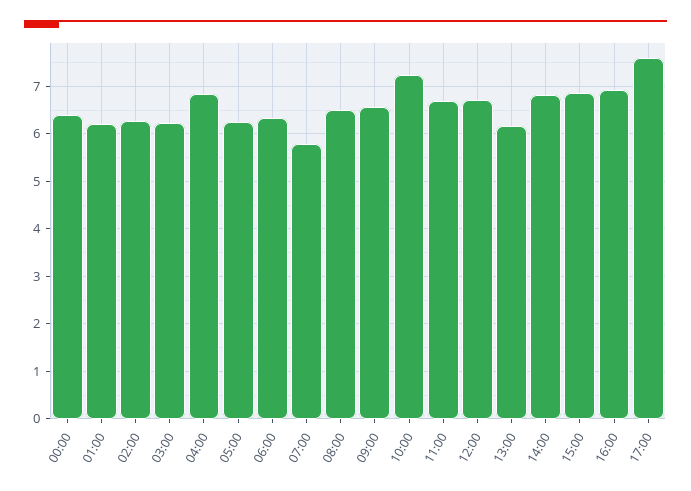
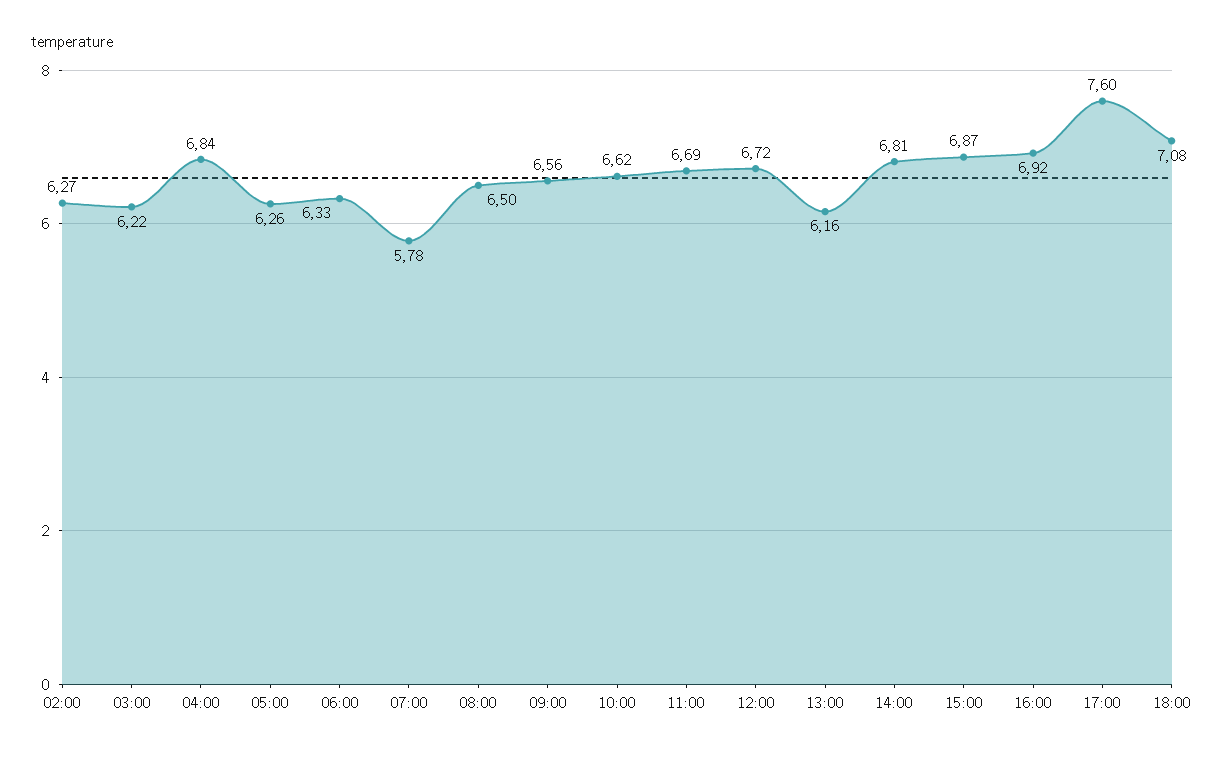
00:00: 6.4 -> none
01:00: 6.2 -> none
10:00: 7.2 -> 6.62
18:00: none -> 7.08

